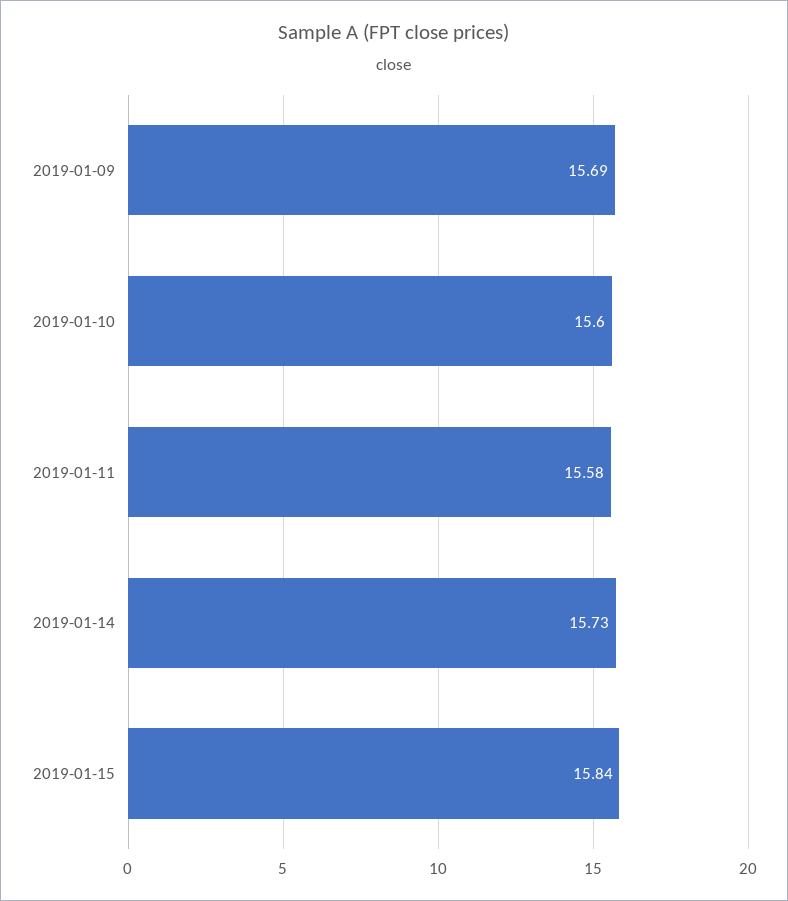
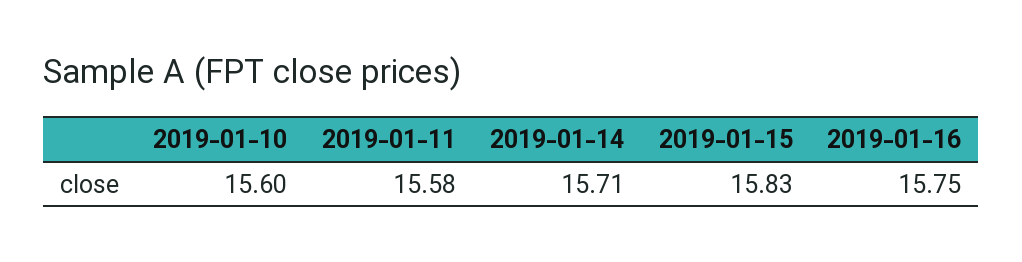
2019-01-09: 15.69 -> none
2019-01-14: 15.73 -> 15.71
2019-01-15: 15.84 -> 15.83
2019-01-16: none -> 15.75

